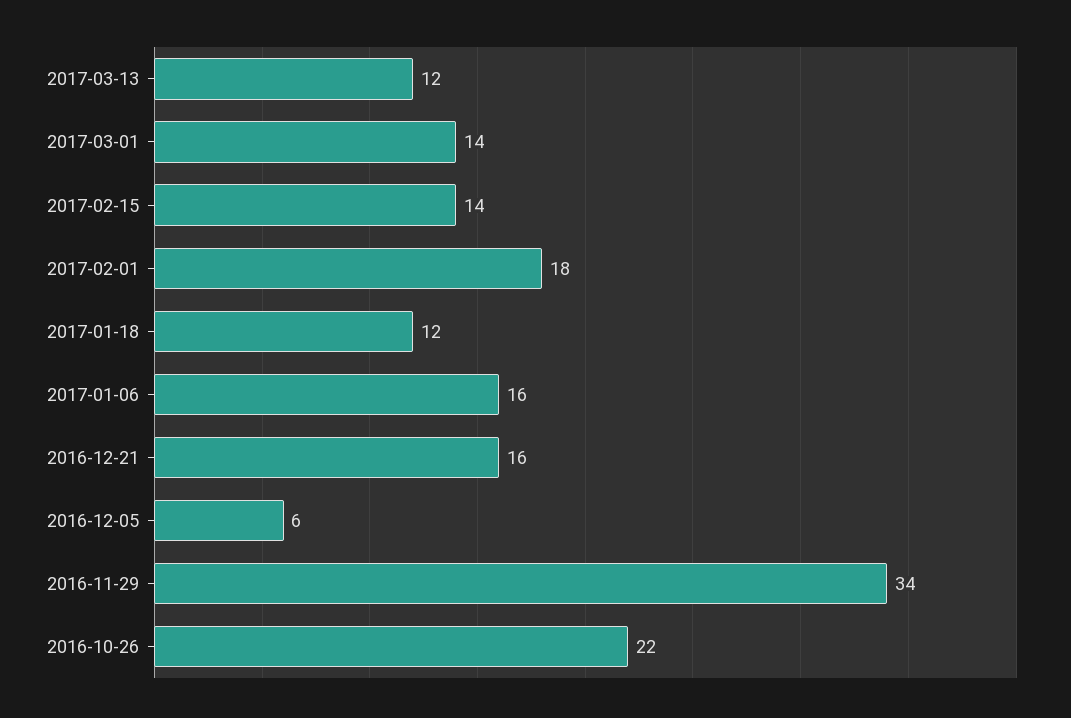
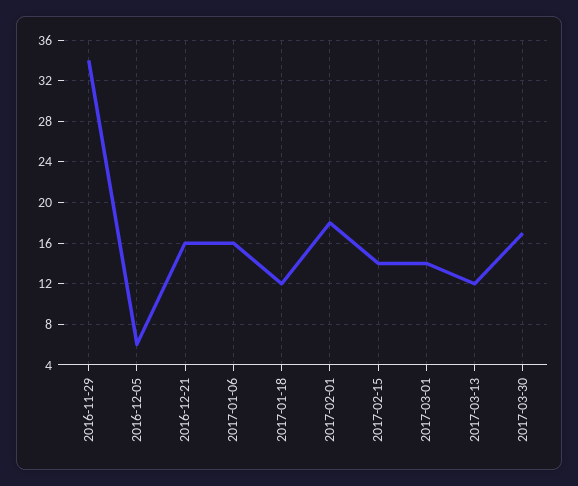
2016-10-26: 22 -> none
2017-03-30: none -> 17

